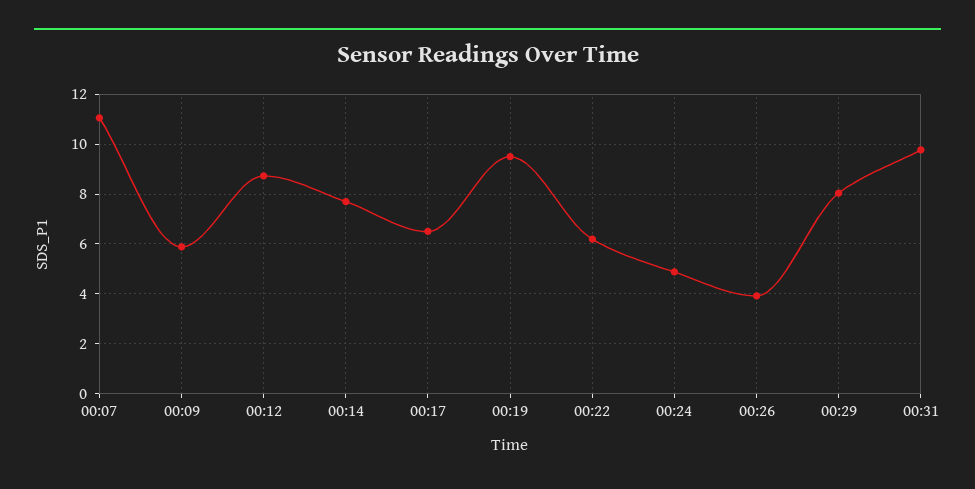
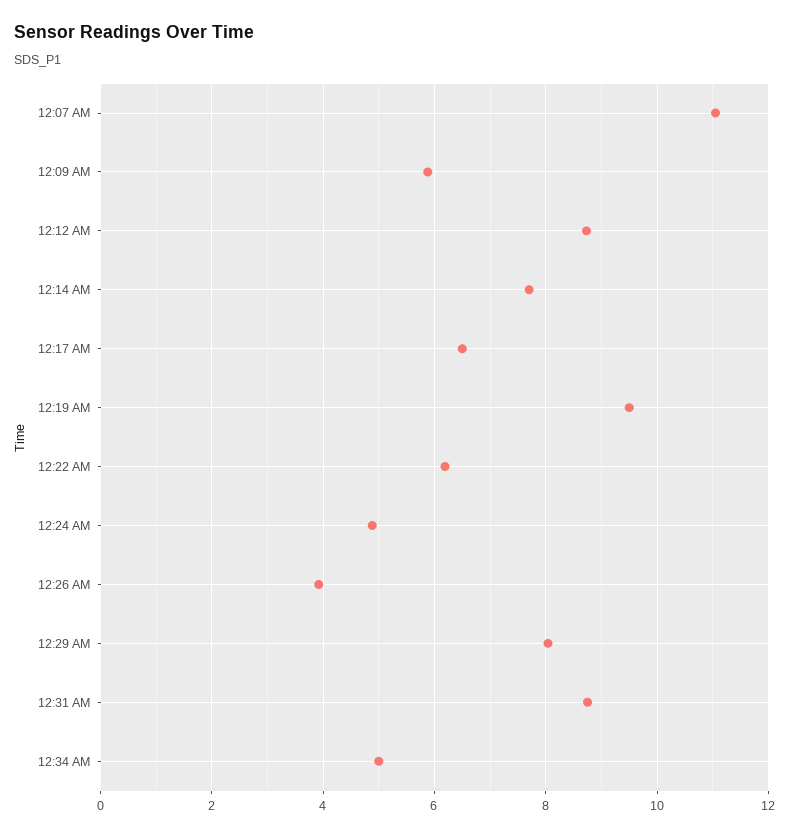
00:31: 9.75 -> 8.8
12:34 AM: none -> 5

